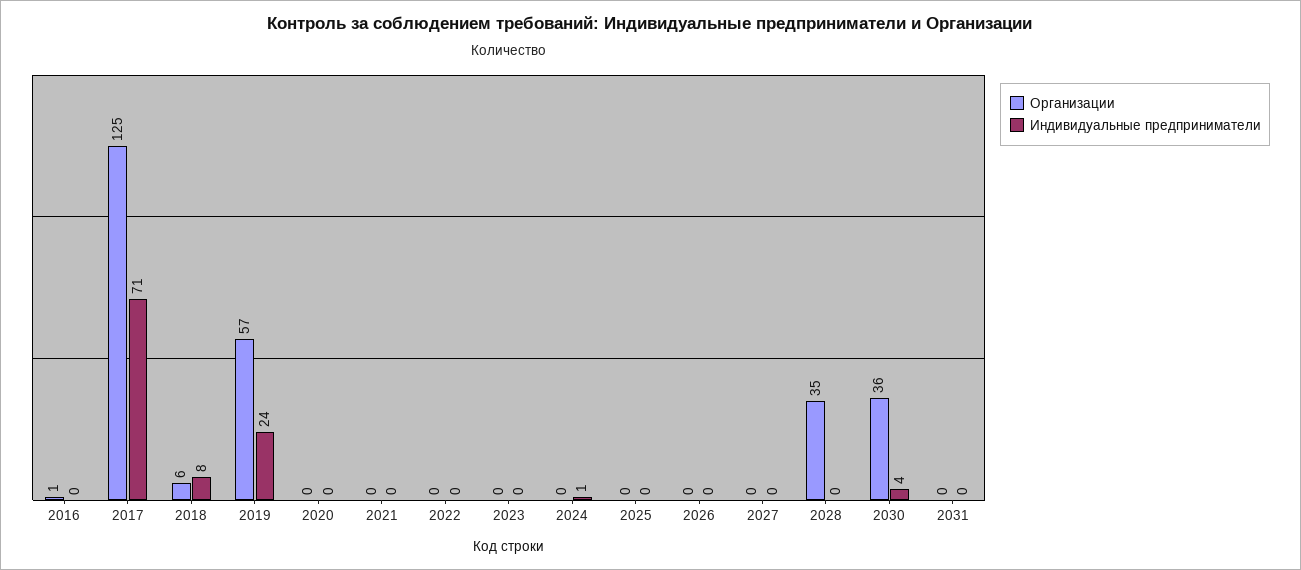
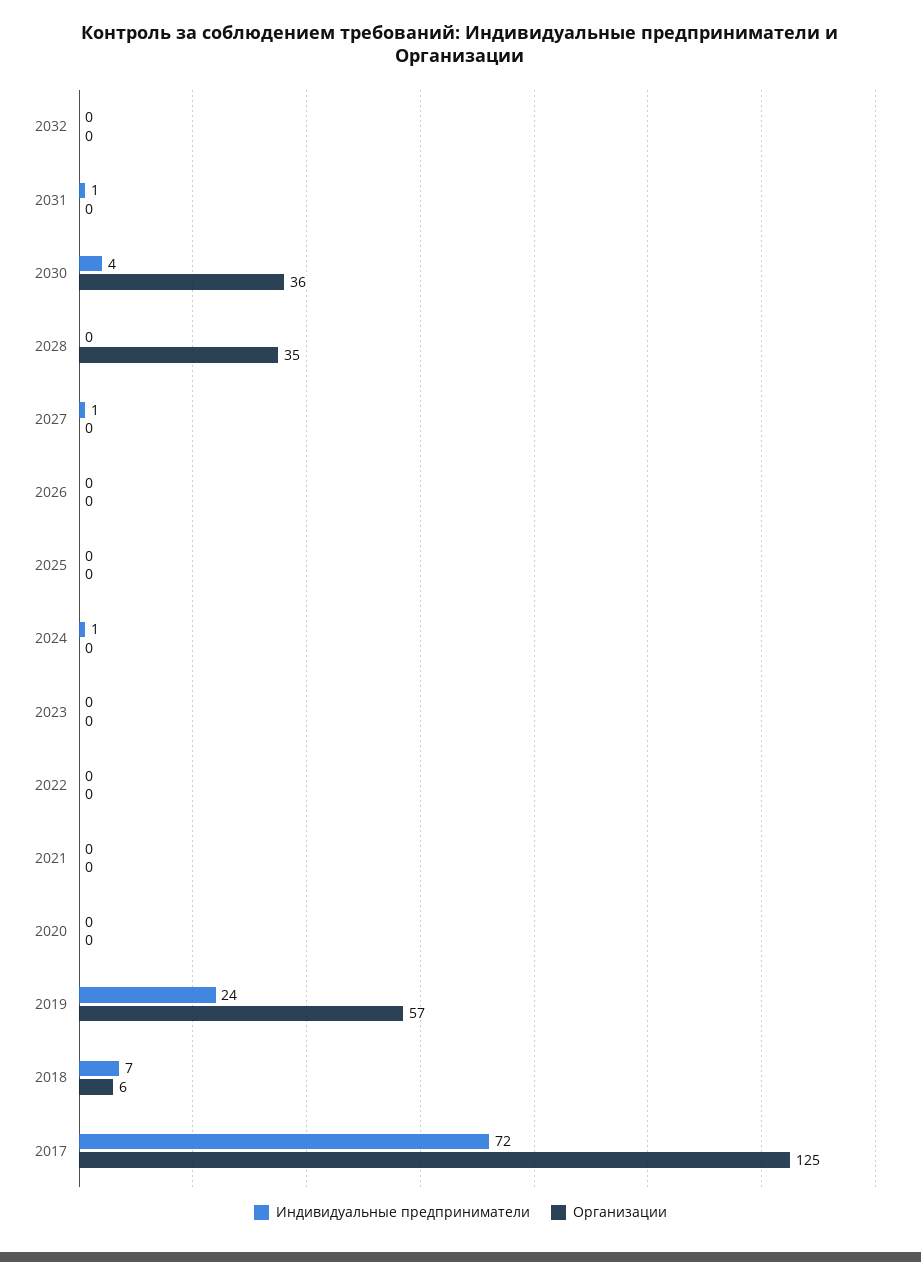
Организации, 2016: 1 -> none
Индивидуальные предприниматели, 2016: 0 -> none
Индивидуальные предприниматели, 2017: 71 -> 72
Индивидуальные предприниматели, 2018: 8 -> 7
Индивидуальные предприниматели, 2027: 0 -> 1
Индивидуальные предприниматели, 2031: 0 -> 1
Индивидуальные предприниматели, 2032: none -> 0
Организации, 2032: none -> 0

